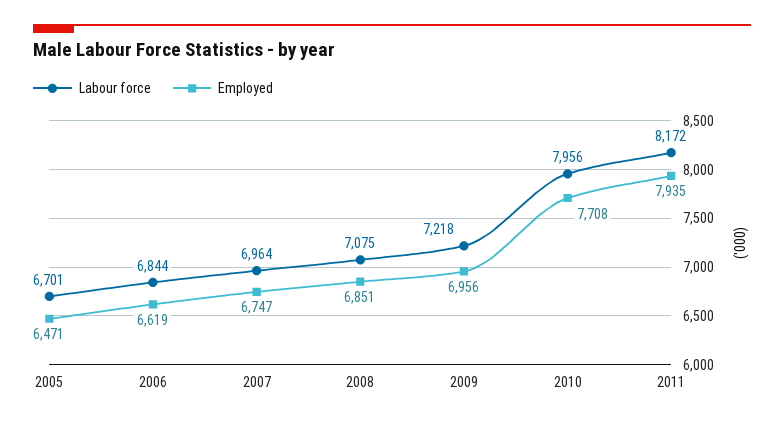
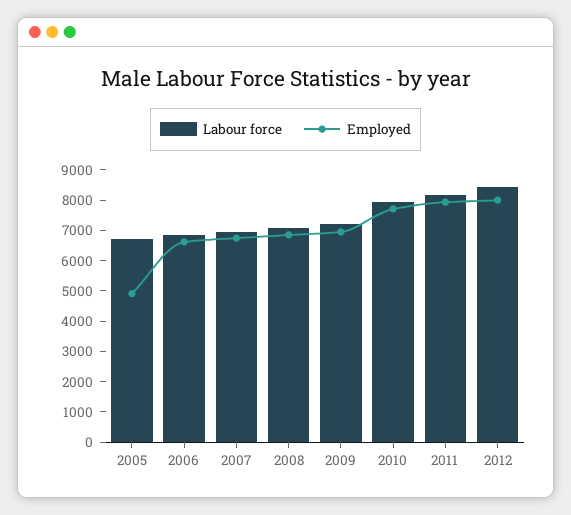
Employed, 2005: 6471 -> 5000
Labour force, 2012: none -> 8500
Employed, 2012: none -> 8000

